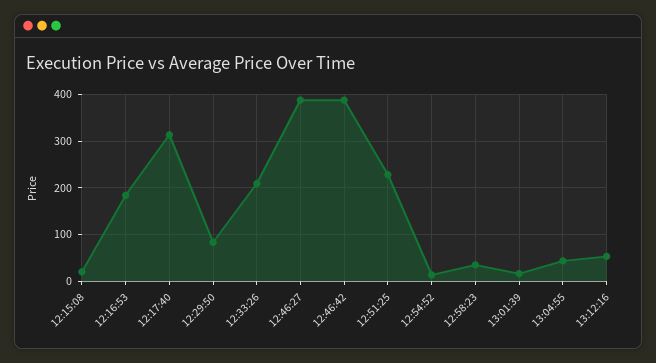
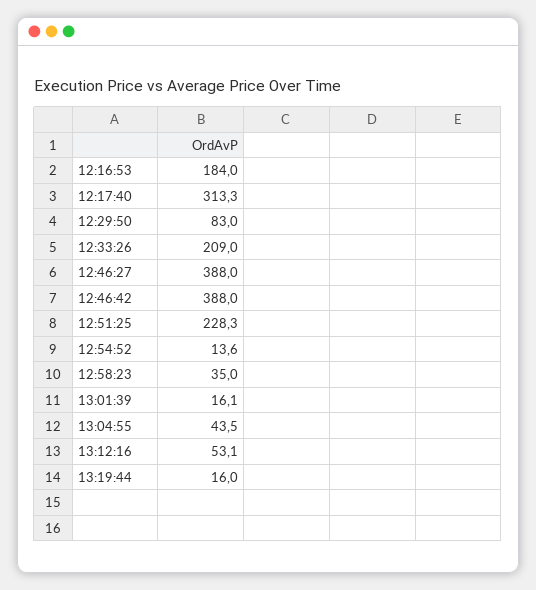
12:15:08: 20 -> none
13:19:44: none -> 16

